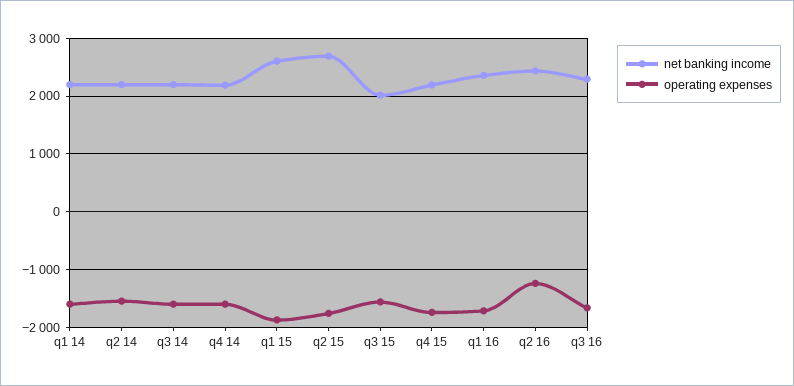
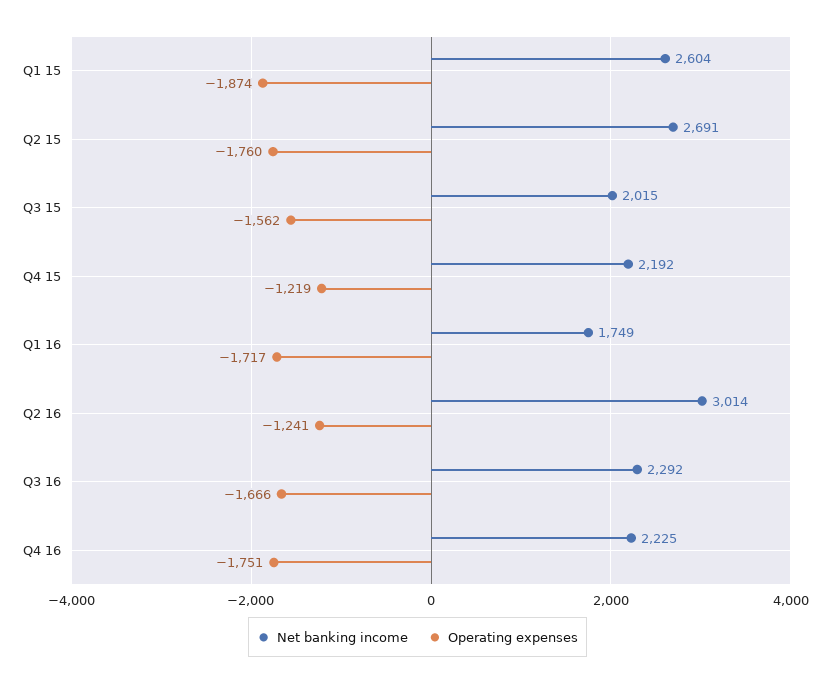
net banking income, q1 14: 2200 -> none
operating expenses, q1 14: -1600 -> none
net banking income, q2 14: 2200 -> none
operating expenses, q2 14: -1600 -> none
net banking income, q3 14: 2200 -> none
operating expenses, q3 14: -1600 -> none
net banking income, q4 14: 2200 -> none
operating expenses, q4 14: -1600 -> none
operating expenses, q4 15: -1800 -> -1219
net banking income, q1 16: 2400 -> 1749
net banking income, q2 16: 2400 -> 3014
net banking income, Q4 16: none -> 2225
operating expenses, Q4 16: none -> -1751

